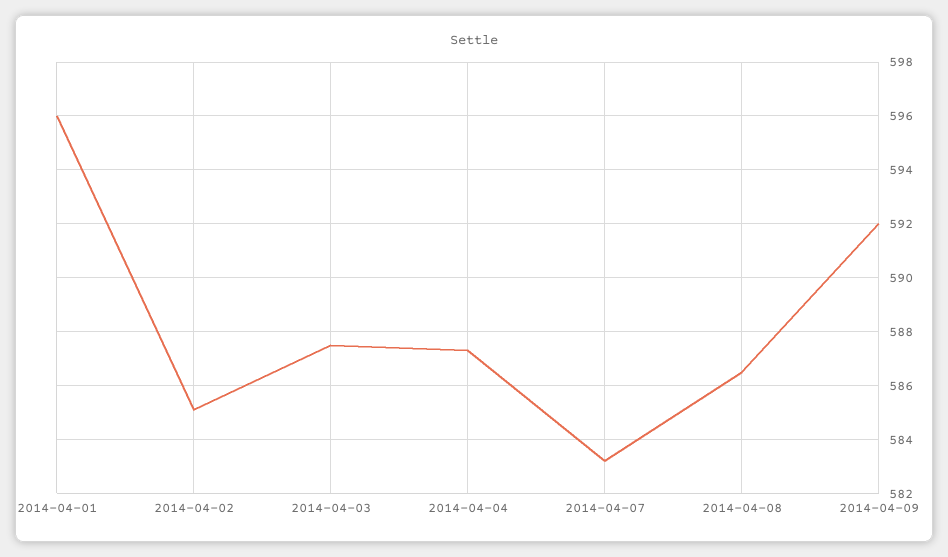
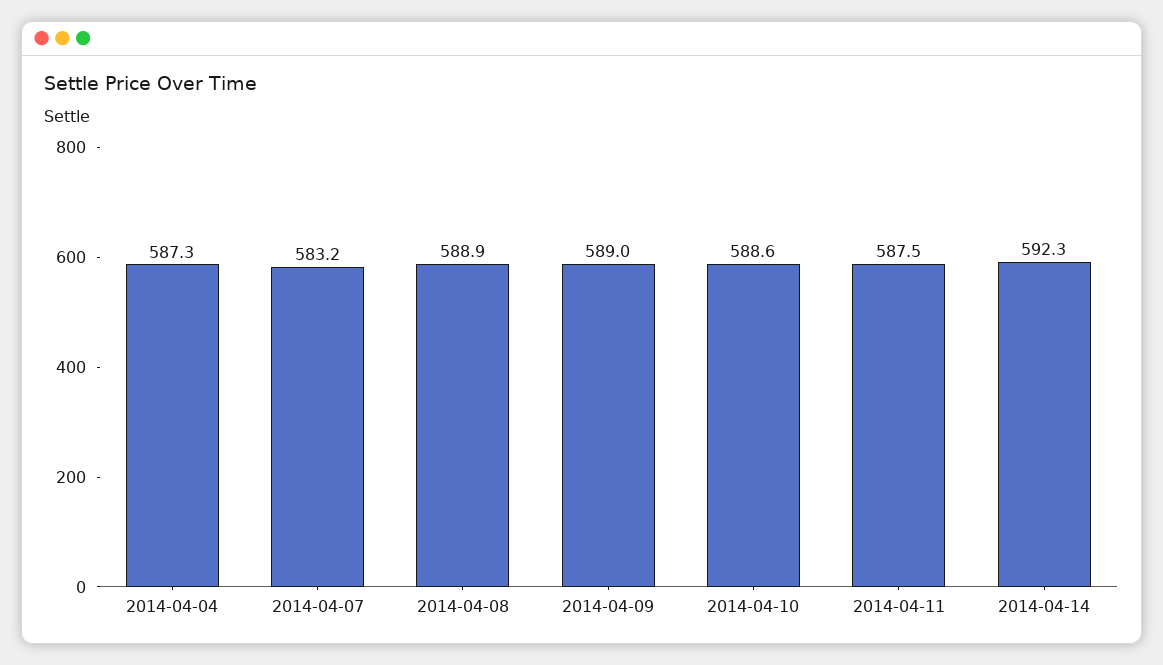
2014-04-01: 596 -> none
2014-04-02: 585 -> none
2014-04-03: 587.5 -> none
2014-04-08: 586.5 -> 588.9
2014-04-09: 592 -> 589
2014-04-10: none -> 588.6
2014-04-11: none -> 587.5
2014-04-14: none -> 592.3

